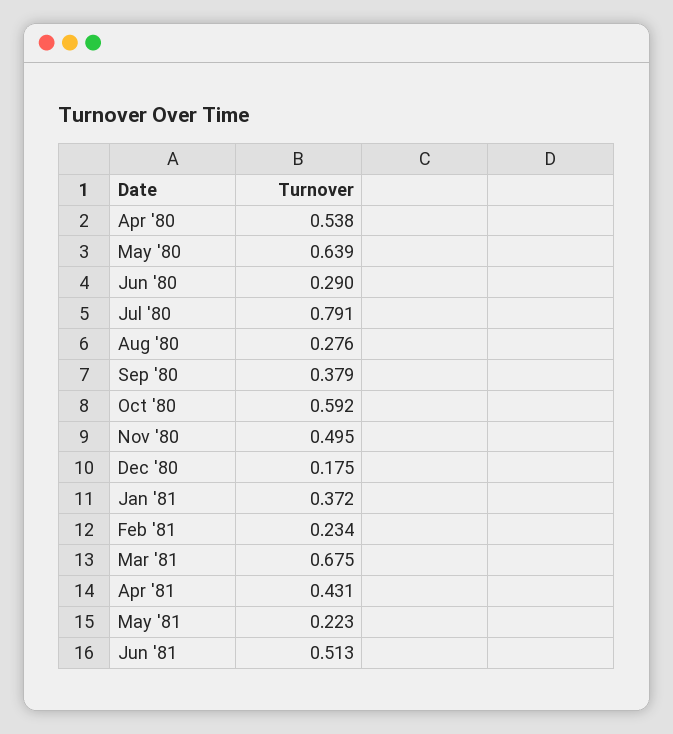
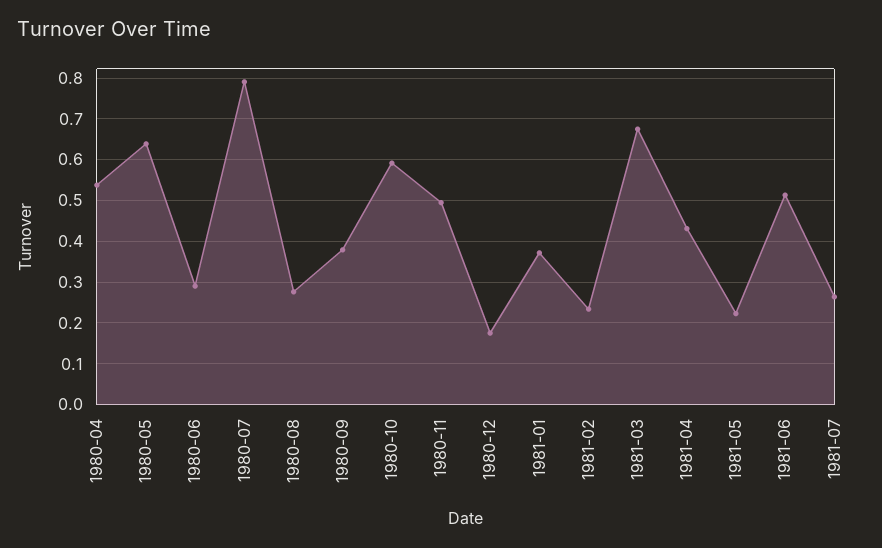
1981-07: none -> 0.26

